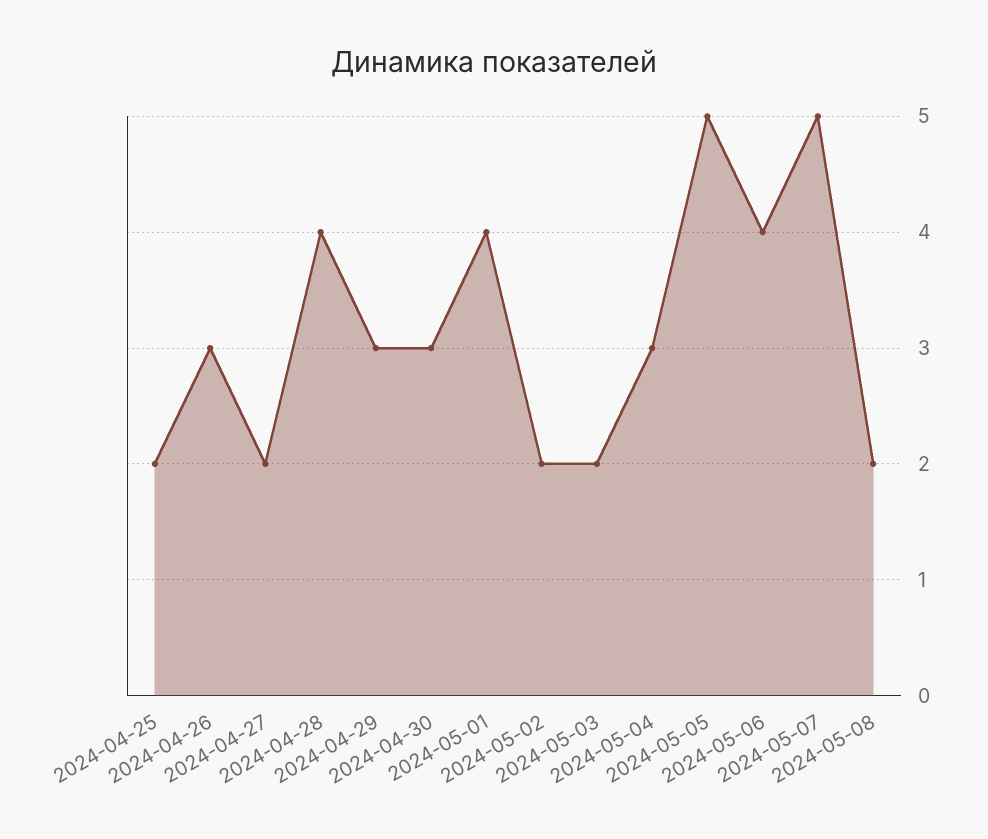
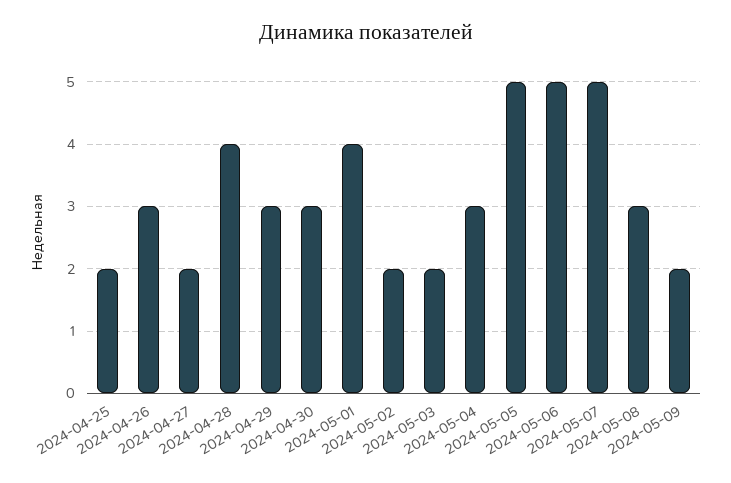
2024-05-06: 4 -> 5
2024-05-08: 2 -> 3
2024-05-09: none -> 2

